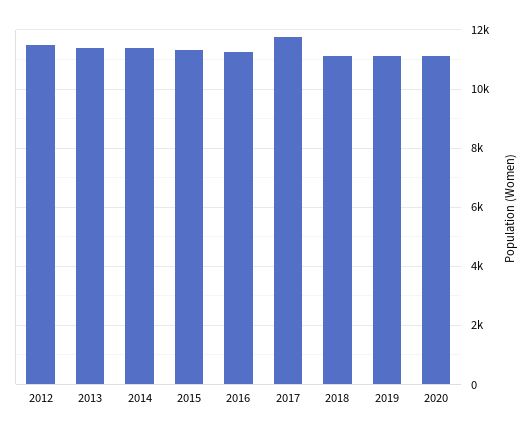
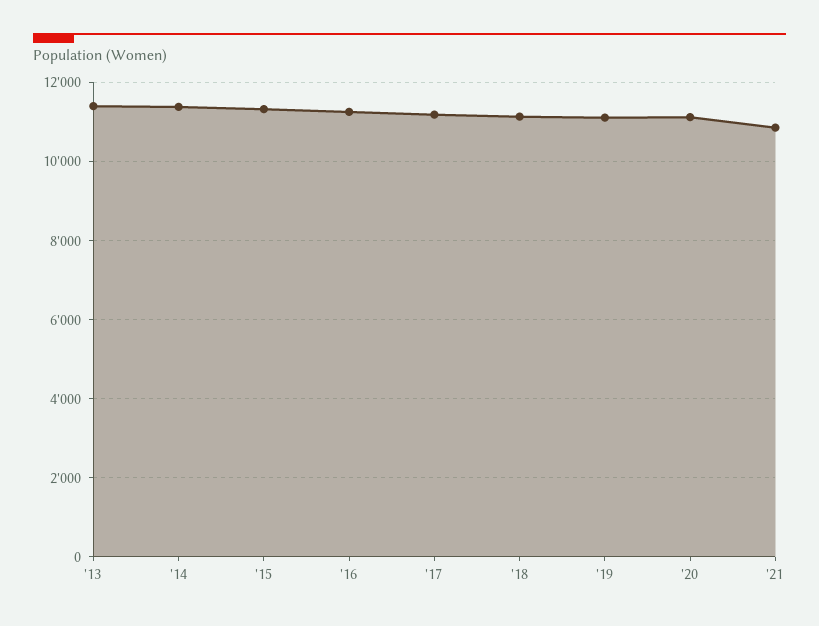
2012: 11500 -> none
2017: 11750 -> 11200
'21: none -> 10800

